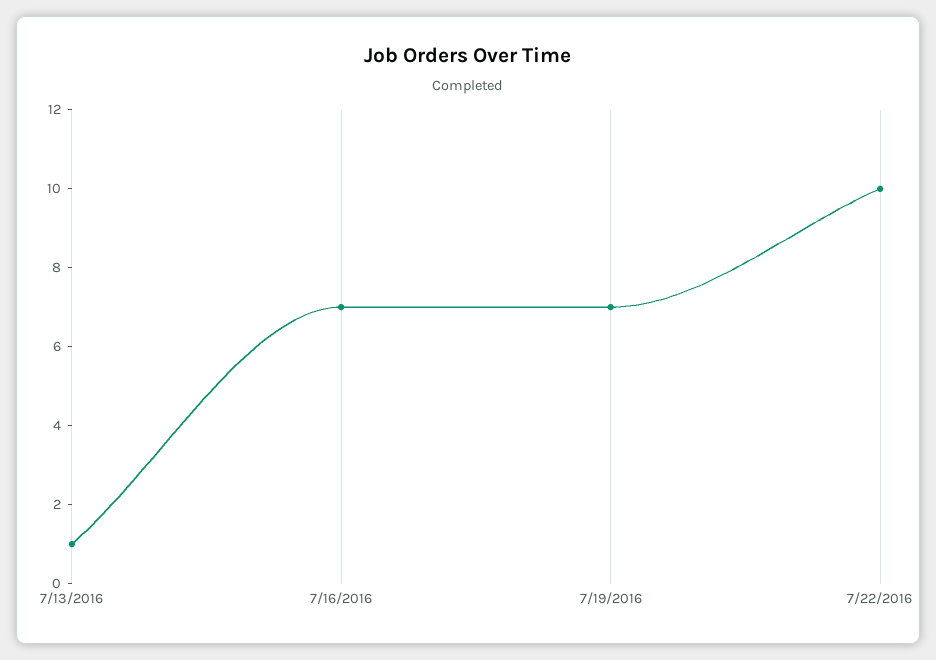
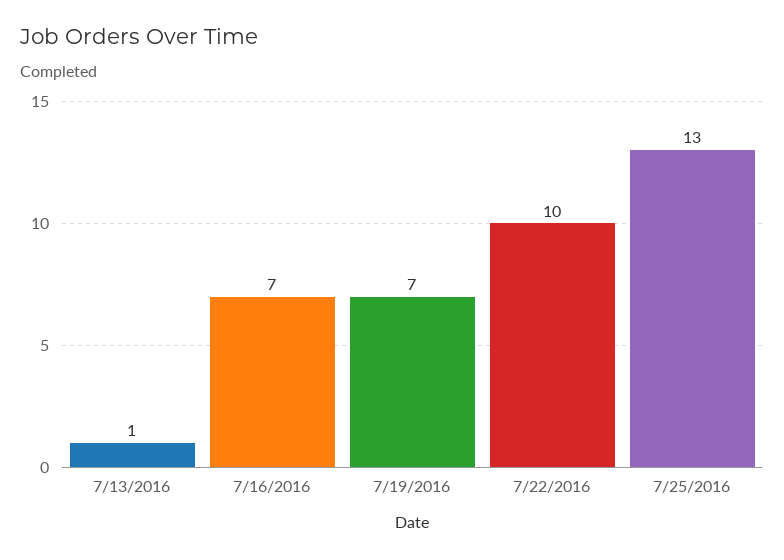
7/25/2016: none -> 13

